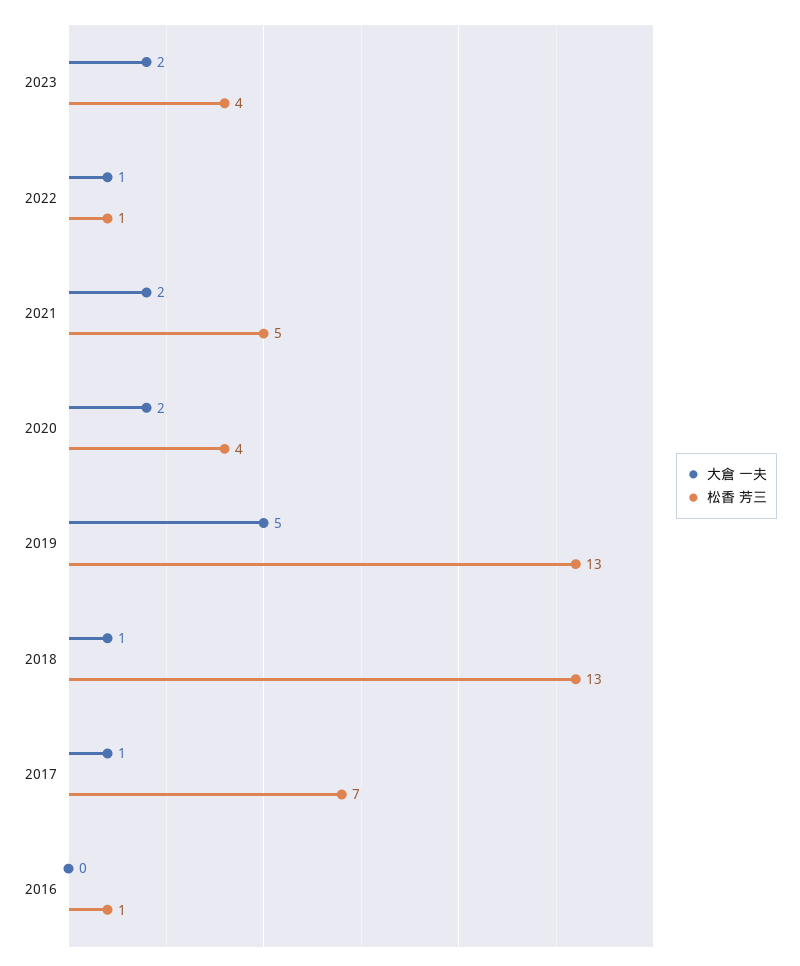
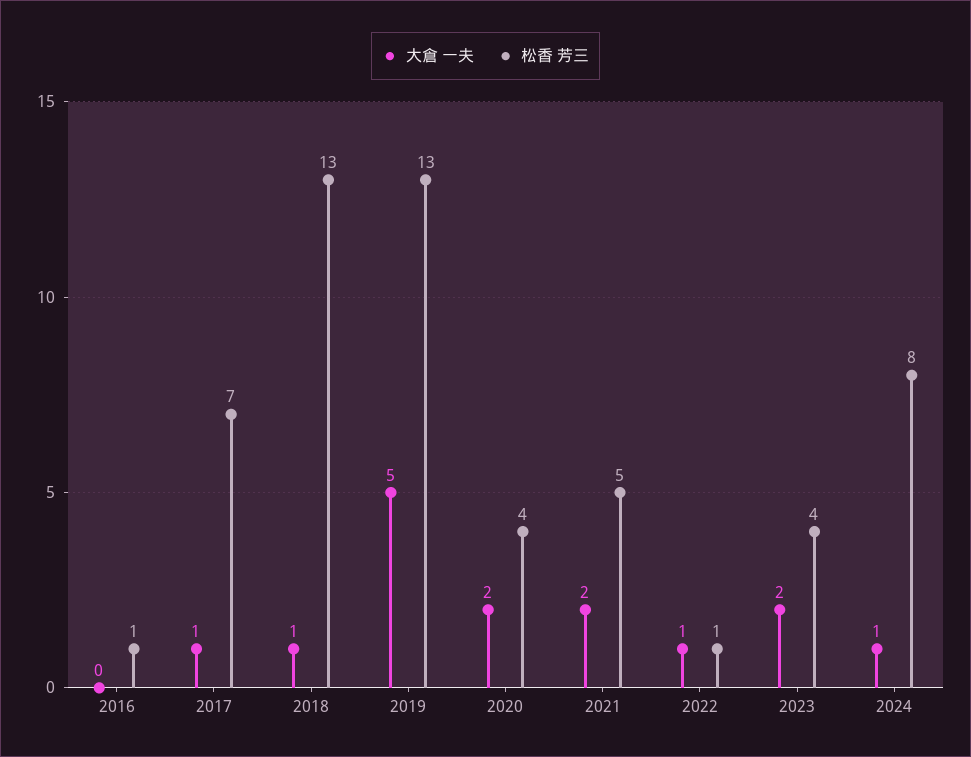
大倉 一夫, 2024: none -> 1
松香 芳三, 2024: none -> 8

